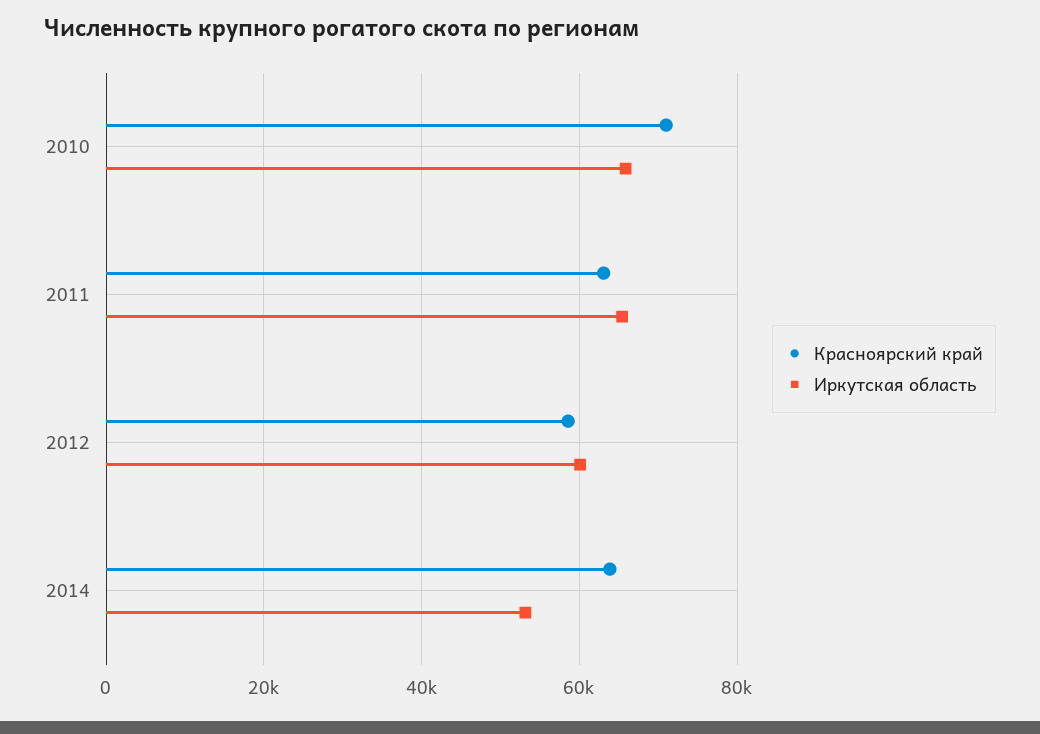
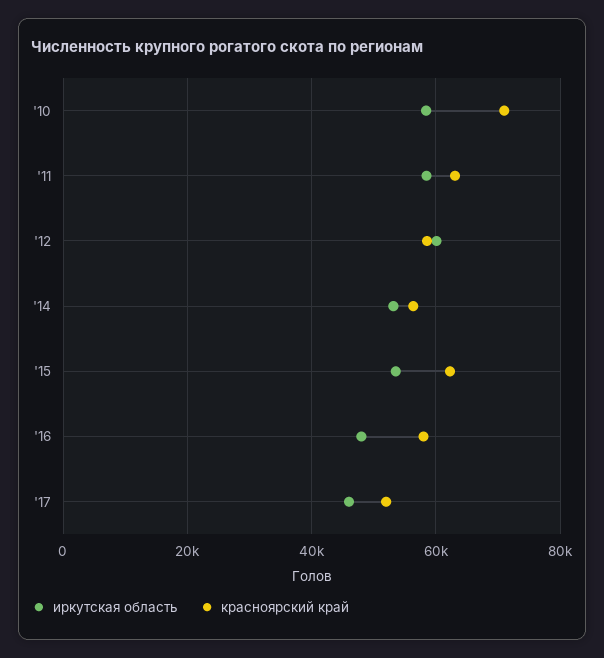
Иркутская область, 2010: 66000 -> 58000
Иркутская область, 2011: 66000 -> 58000
Красноярский край, 2014: 64000 -> 56000
Иркутская область, '15: none -> 54000
Красноярский край, '15: none -> 62000
Иркутская область, '16: none -> 48000
Красноярский край, '16: none -> 58000
Иркутская область, '17: none -> 46000
Красноярский край, '17: none -> 52000

